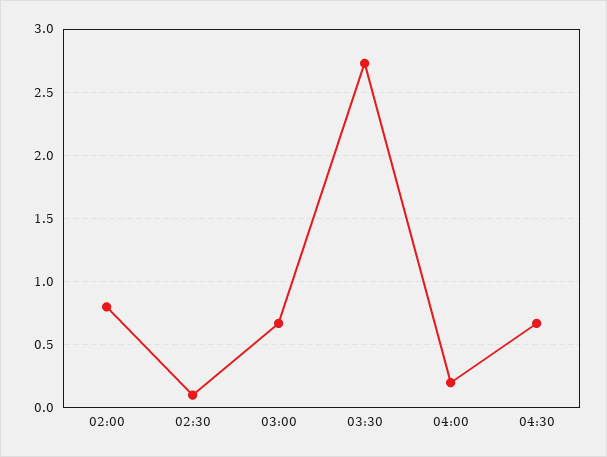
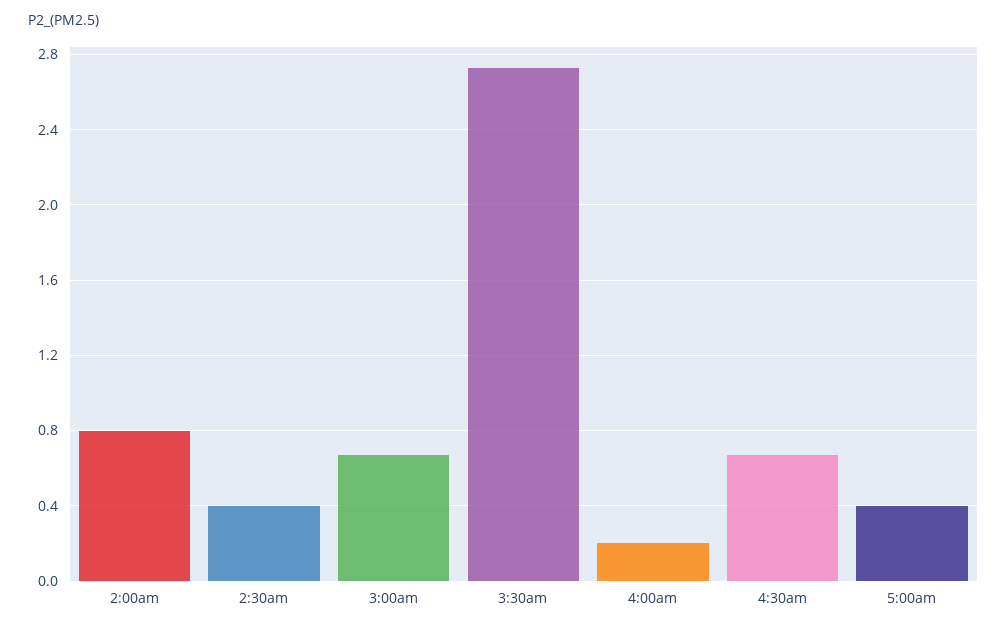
02:30: 0.1 -> 0.4
5:00am: none -> 0.4

